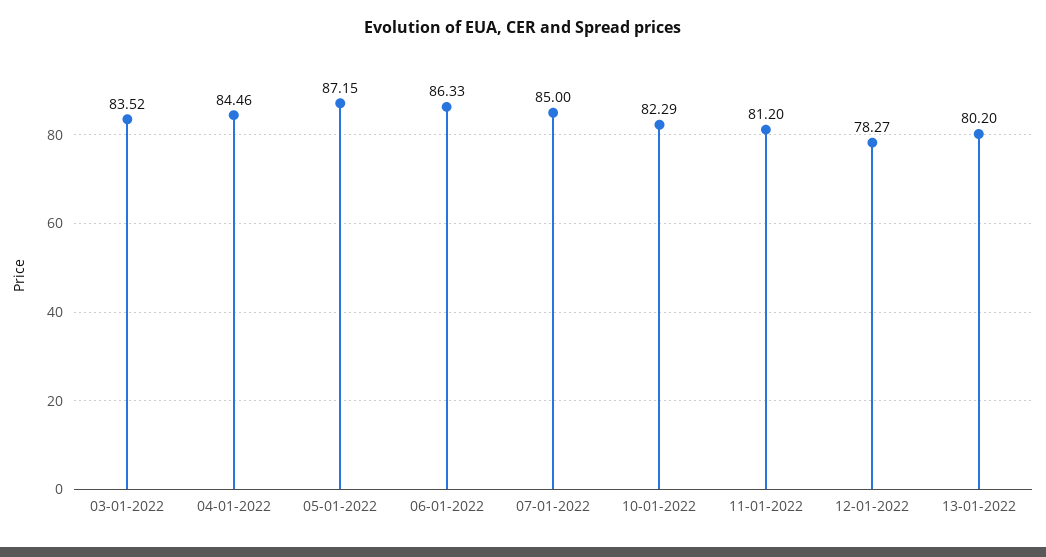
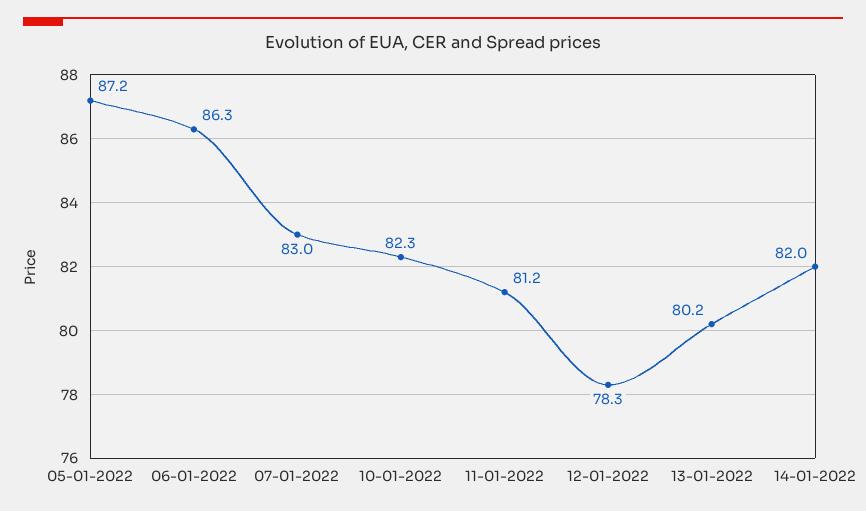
03-01-2022: 83.52 -> none
04-01-2022: 84.46 -> none
07-01-2022: 85 -> 83
14-01-2022: none -> 82

